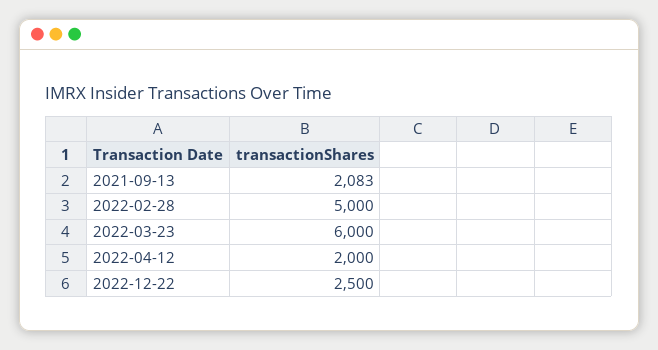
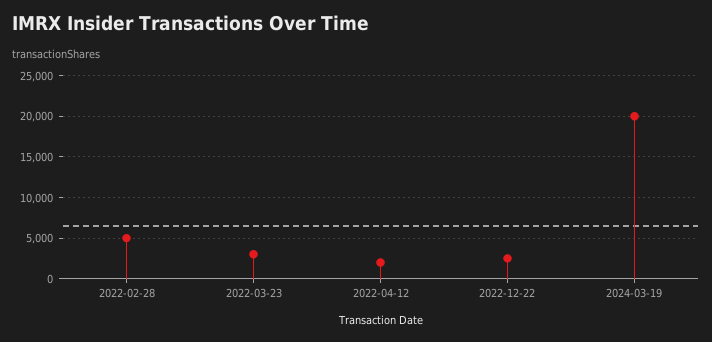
2021-09-13: 2083 -> none
2022-03-23: 6000 -> 3000
2024-03-19: none -> 20000

